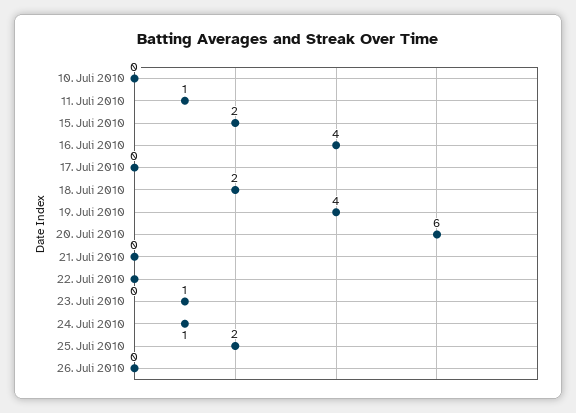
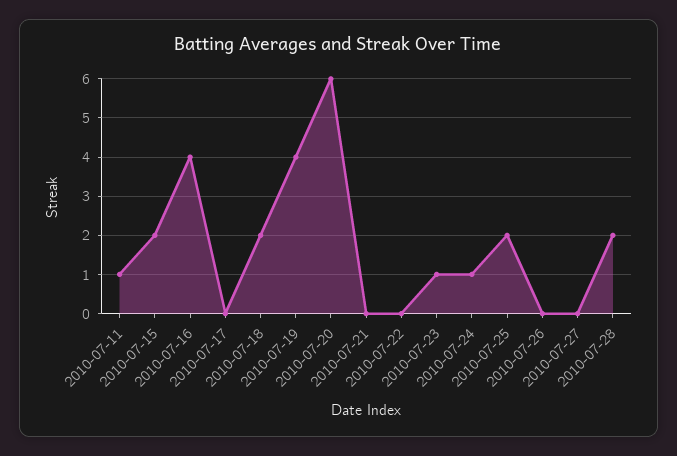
10. Juli 2010: 0 -> none
2010-07-27: none -> 0
2010-07-28: none -> 2

